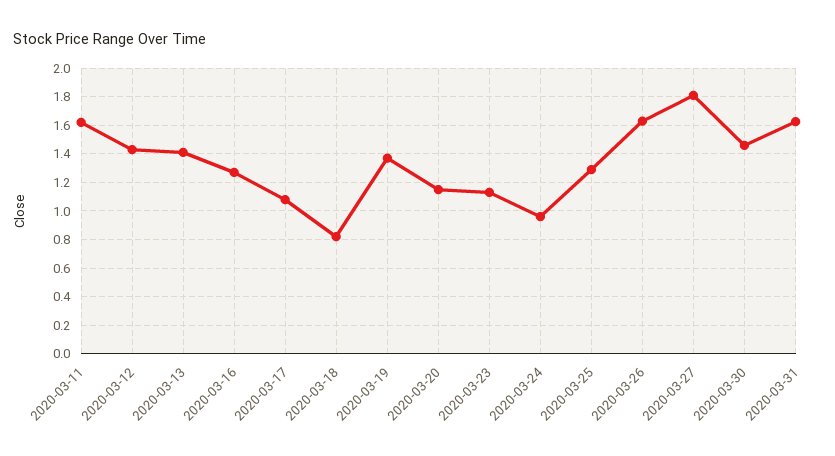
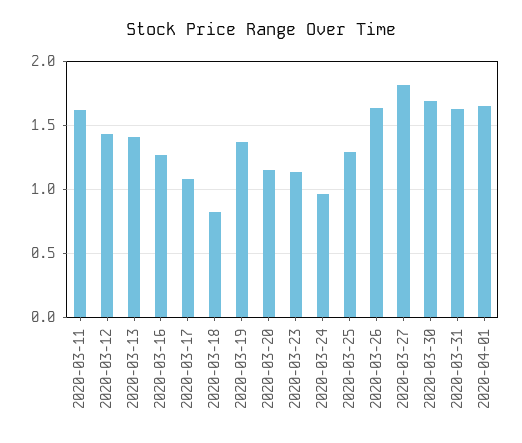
2020-03-30: 1.45 -> 1.7
2020-04-01: none -> 1.65

